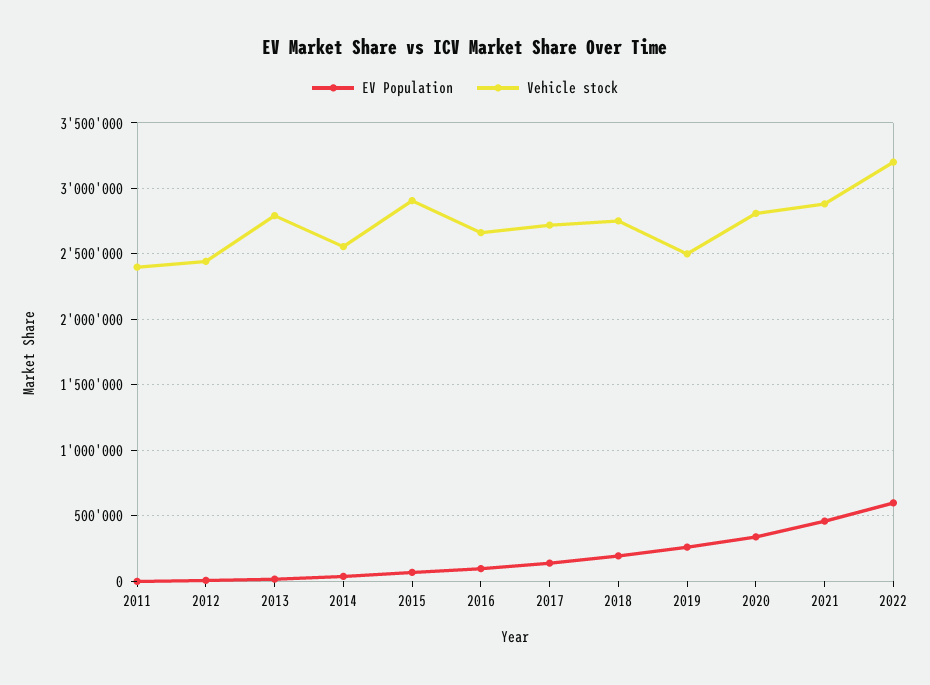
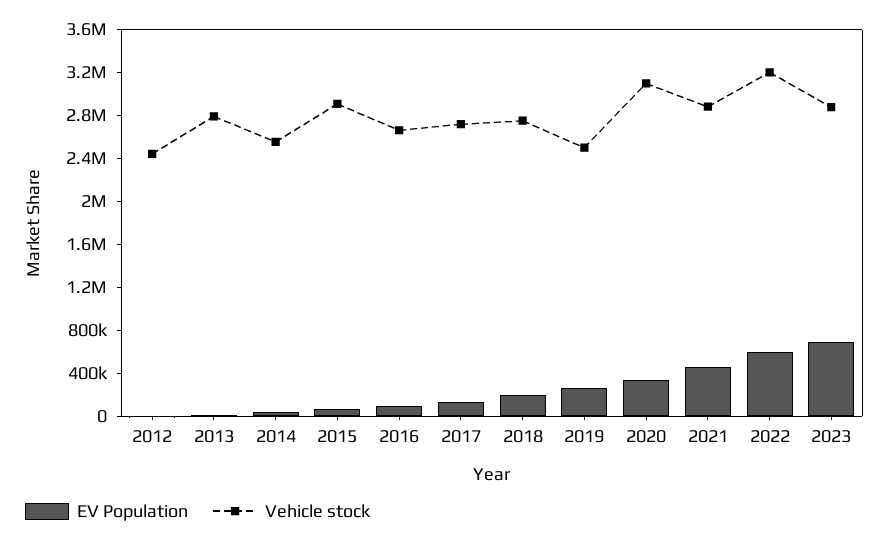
EV Population, 2011: 0 -> none
Vehicle stock, 2011: 2400000 -> none
Vehicle stock, 2020: 2800000 -> 3100000
EV Population, 2023: none -> 700000
Vehicle stock, 2023: none -> 2900000

